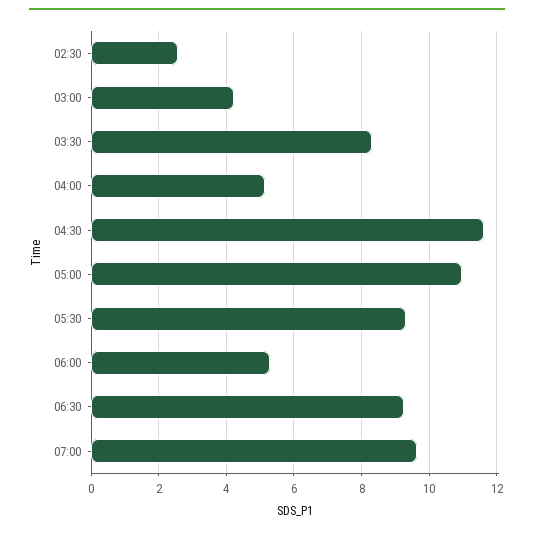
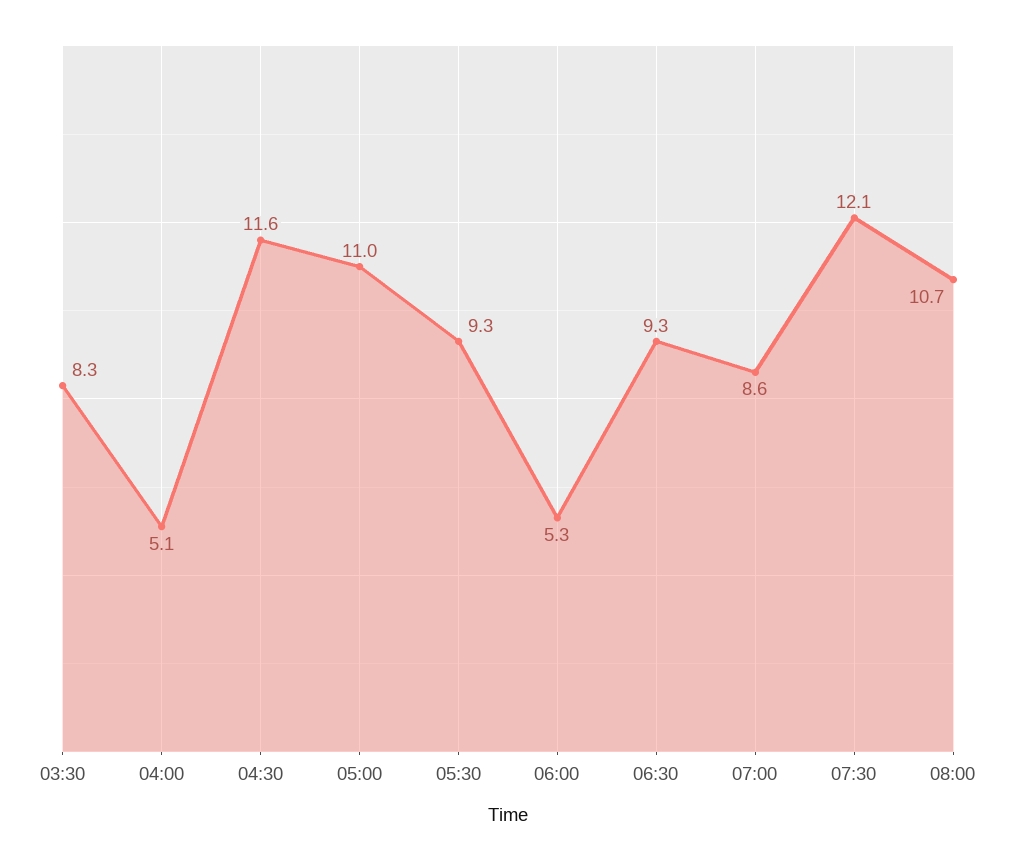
02:30: 2.6 -> none
03:00: 4.2 -> none
07:00: 9.6 -> 8.6
07:30: none -> 12.1
08:00: none -> 10.7

